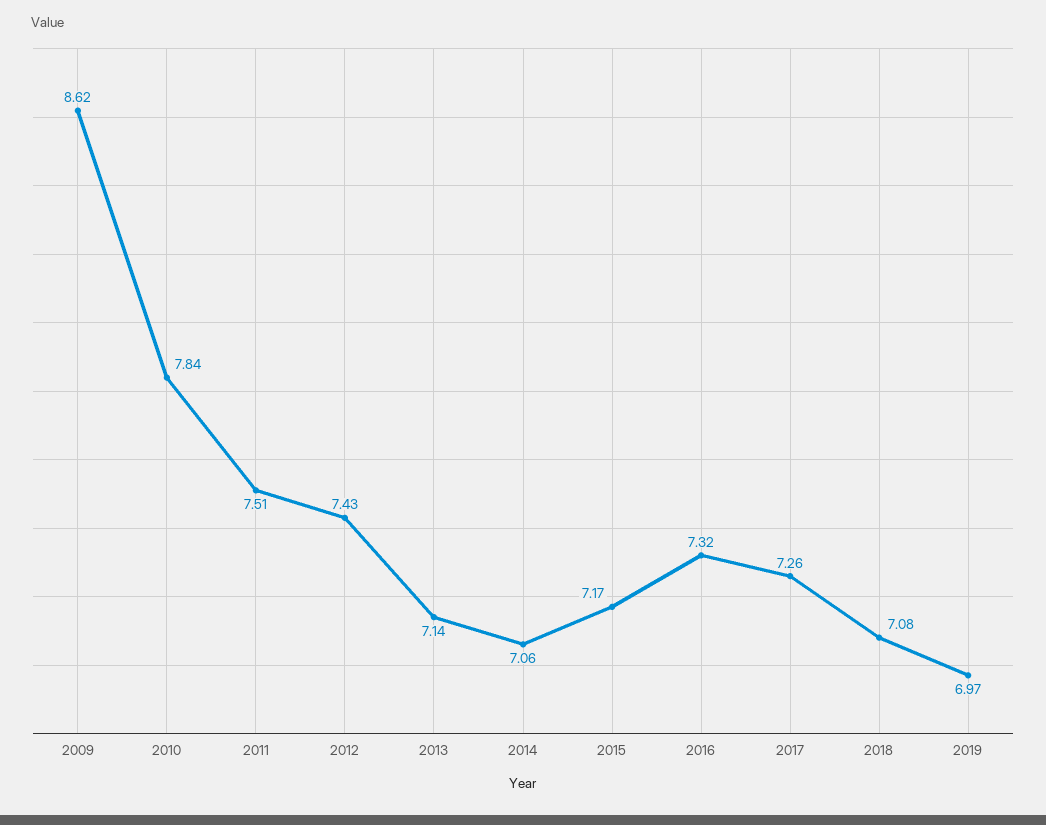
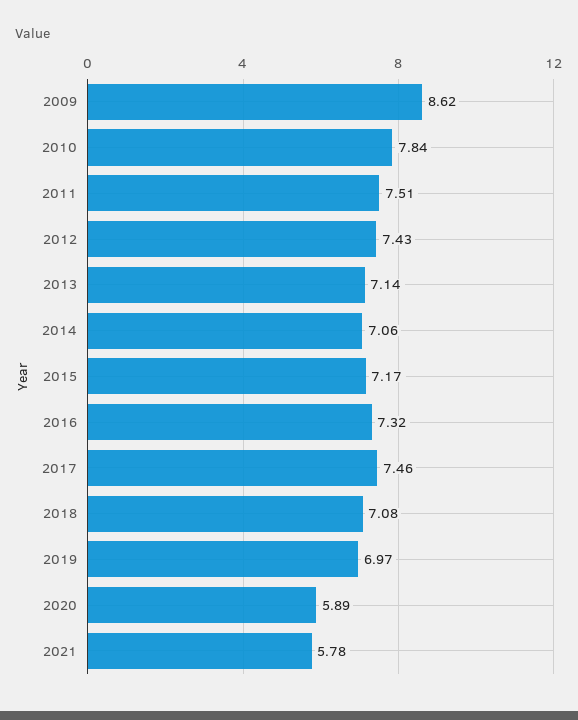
2017: 7.26 -> 7.46
2020: none -> 5.89
2021: none -> 5.78

